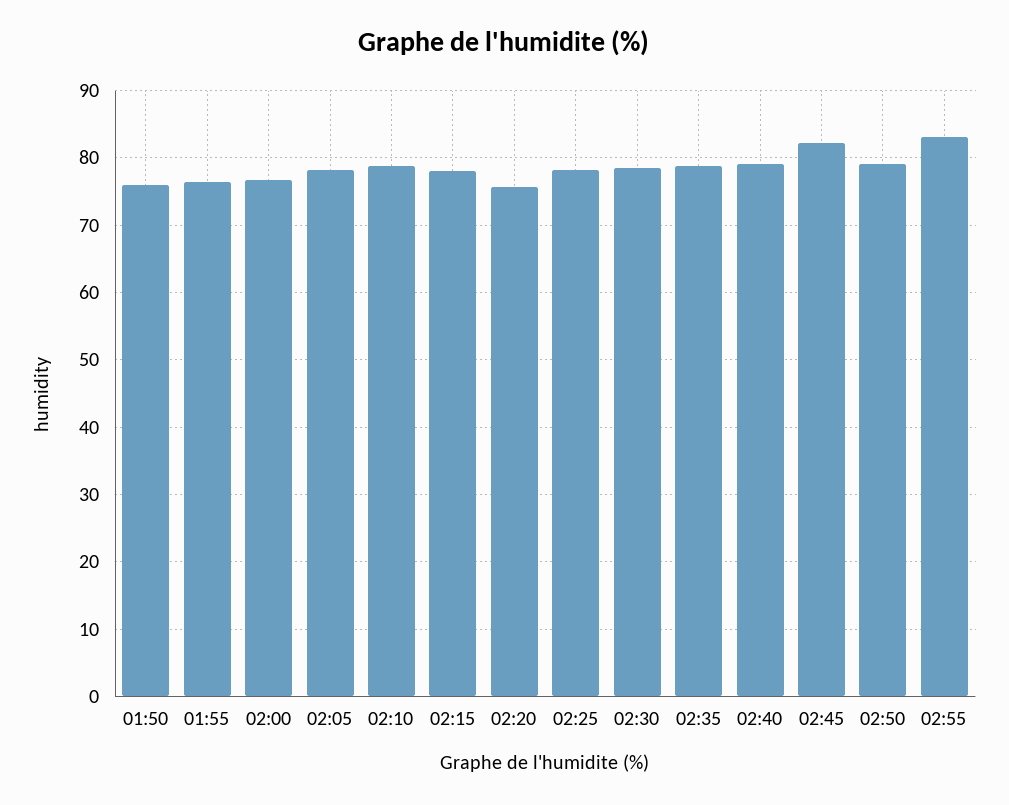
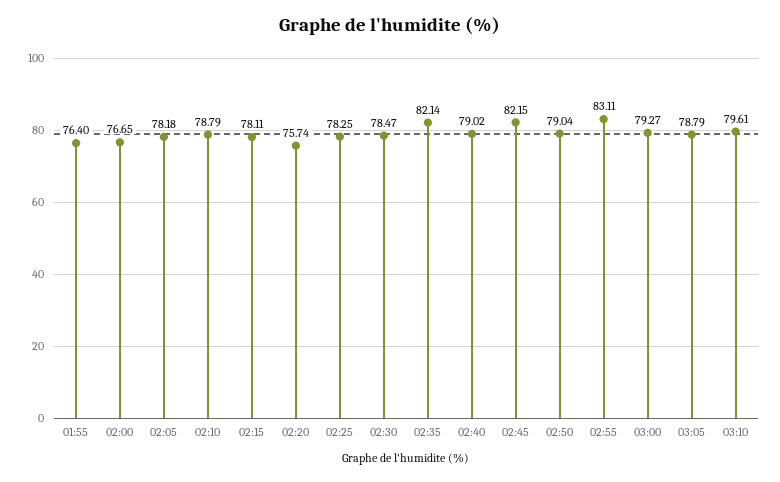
01:50: 76 -> none
02:35: 79 -> 82.14
03:00: none -> 79.27
03:05: none -> 78.79
03:10: none -> 79.61

